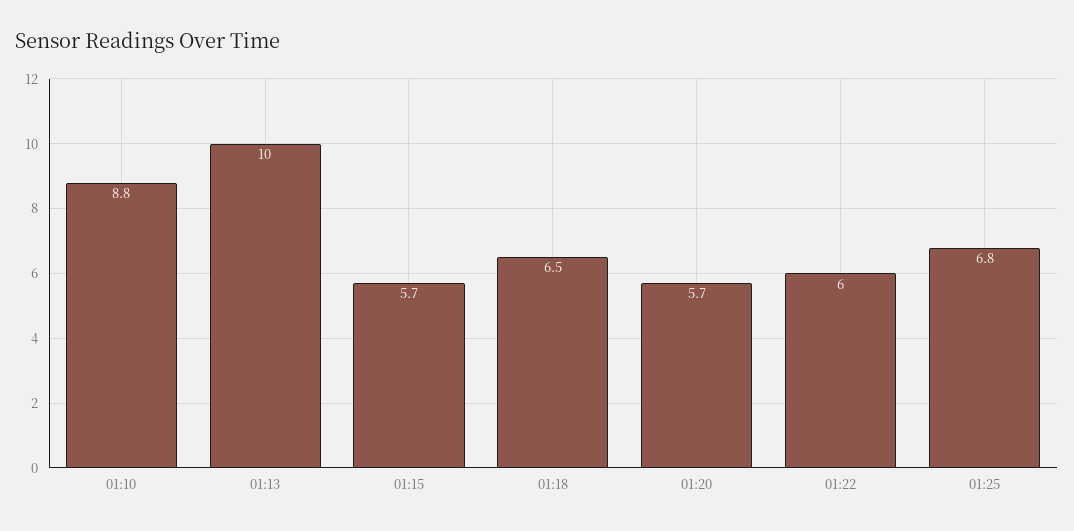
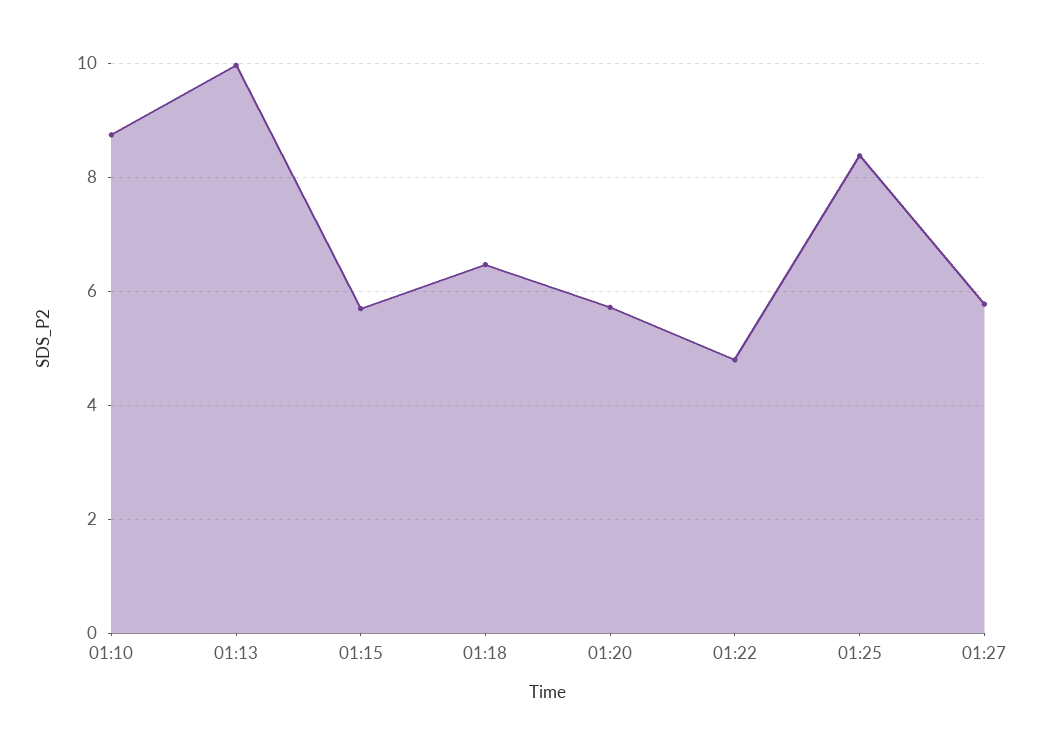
01:22: 6 -> 4.8
01:25: 6.8 -> 8.4
01:27: none -> 5.8

